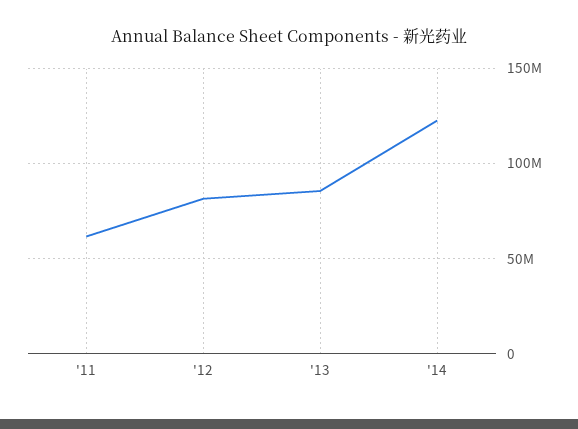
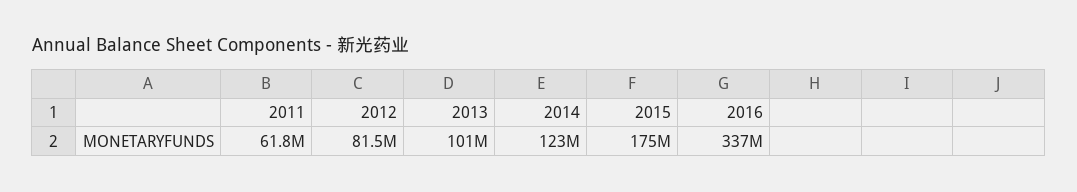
'13: 85000000 -> 101000000
2015: none -> 175000000
2016: none -> 337000000

